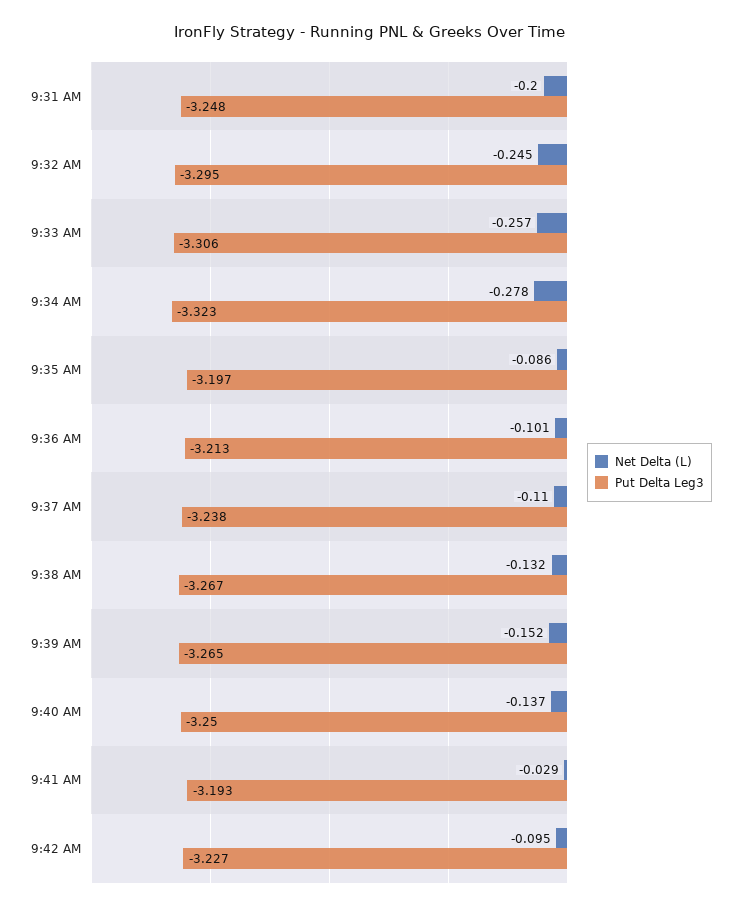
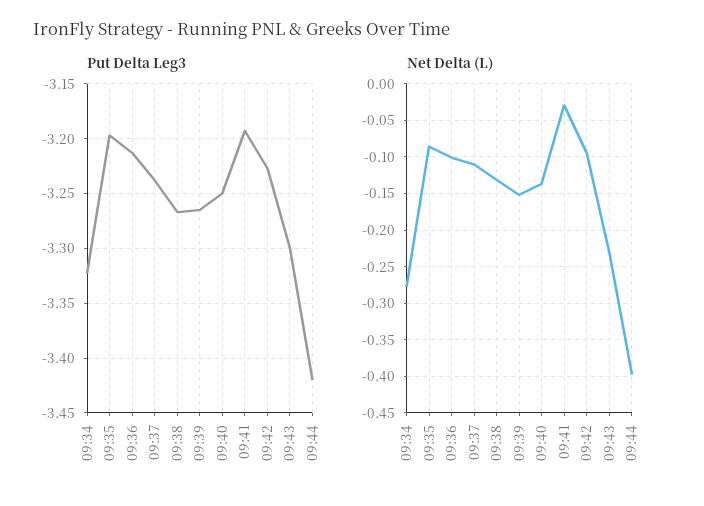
Net Delta (L), 9:31 AM: -0.2 -> none
Put Delta Leg3, 9:31 AM: -3.248 -> none
Net Delta (L), 9:32 AM: -0.245 -> none
Put Delta Leg3, 9:32 AM: -3.295 -> none
Net Delta (L), 9:33 AM: -0.257 -> none
Put Delta Leg3, 9:33 AM: -3.306 -> none
Put Delta Leg3, 09:43: none -> -3.3
Put Delta Leg3, 09:44: none -> -3.42
Net Delta (L), 09:43: none -> -0.23
Net Delta (L), 09:44: none -> -0.4

